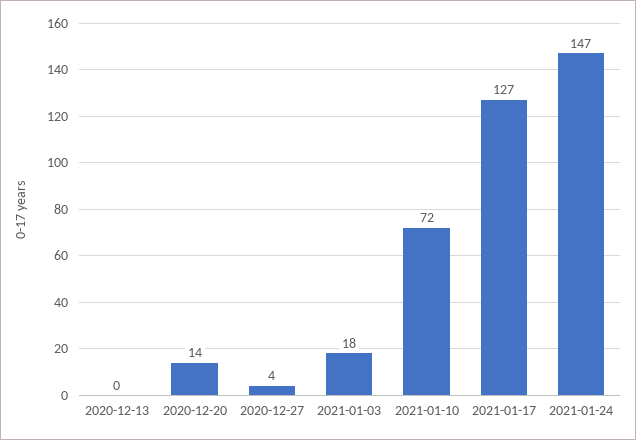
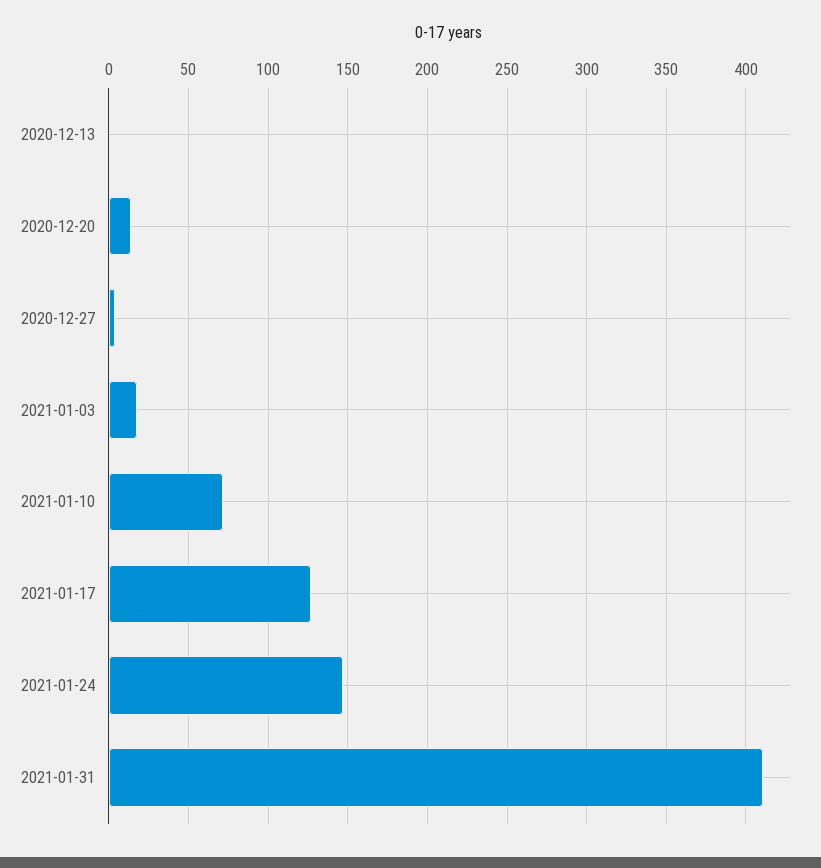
2021-01-31: none -> 410

